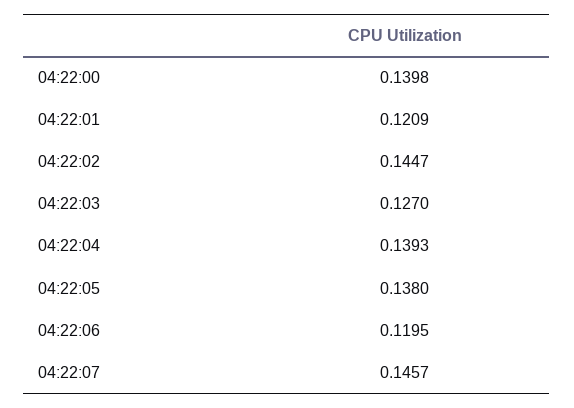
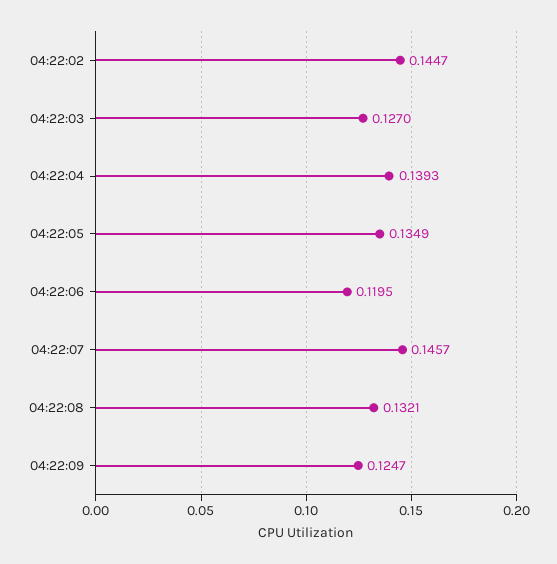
04:22:00: 0.1398 -> none
04:22:01: 0.1209 -> none
04:22:05: 0.138 -> 0.1349
04:22:08: none -> 0.1321
04:22:09: none -> 0.1247

